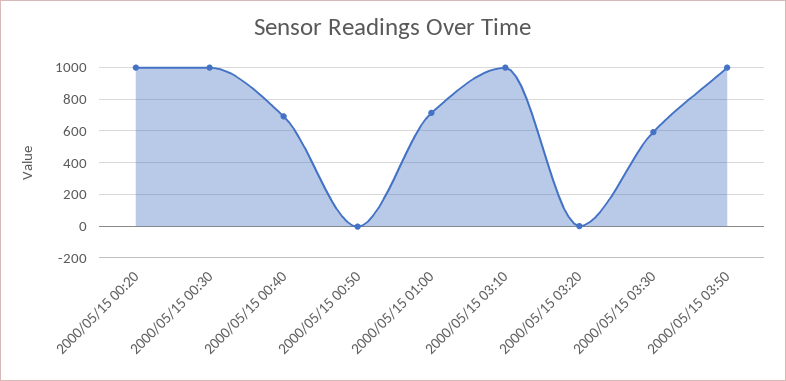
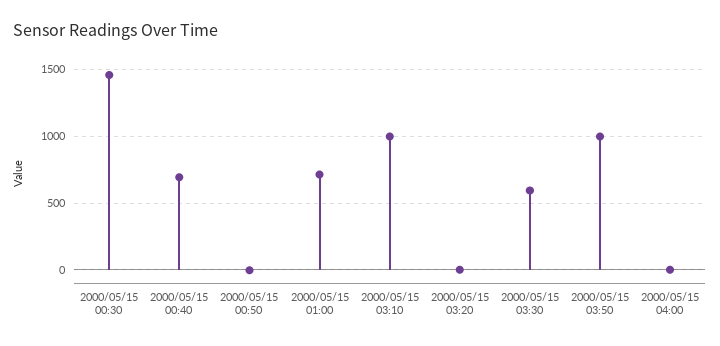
2000/05/15 00:20: 1000 -> none
2000/05/15 00:30: 1000 -> 1450
2000/05/15 04:00: none -> 0

